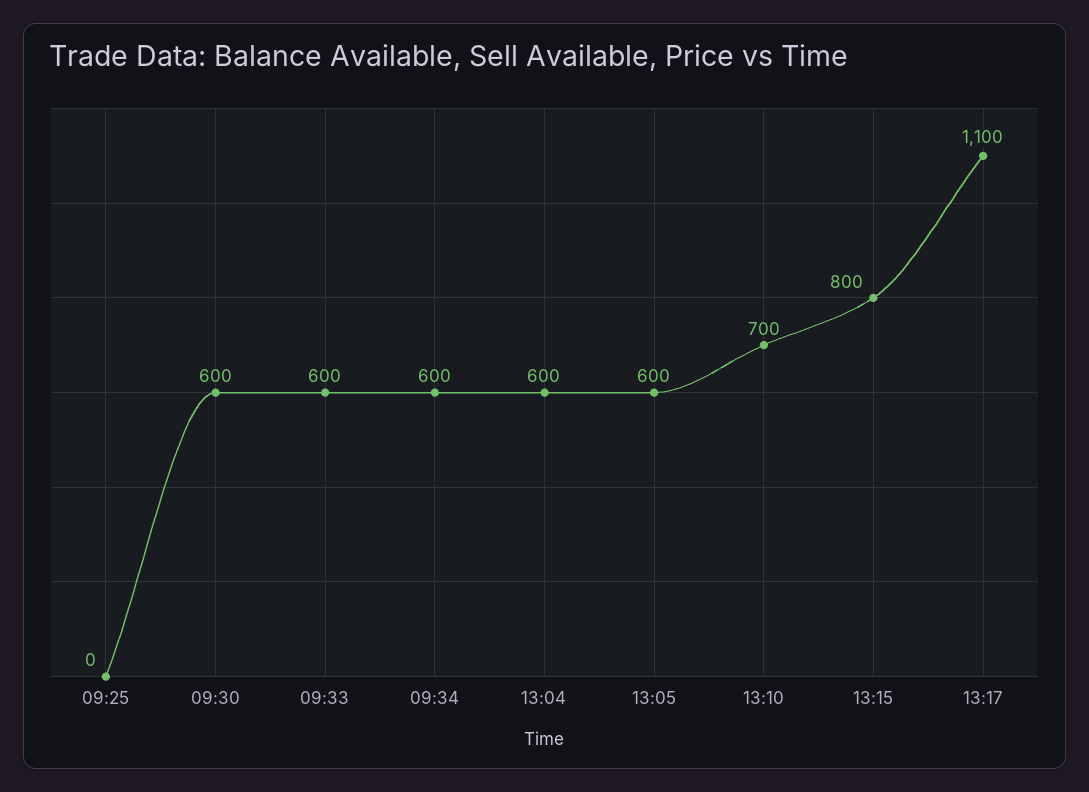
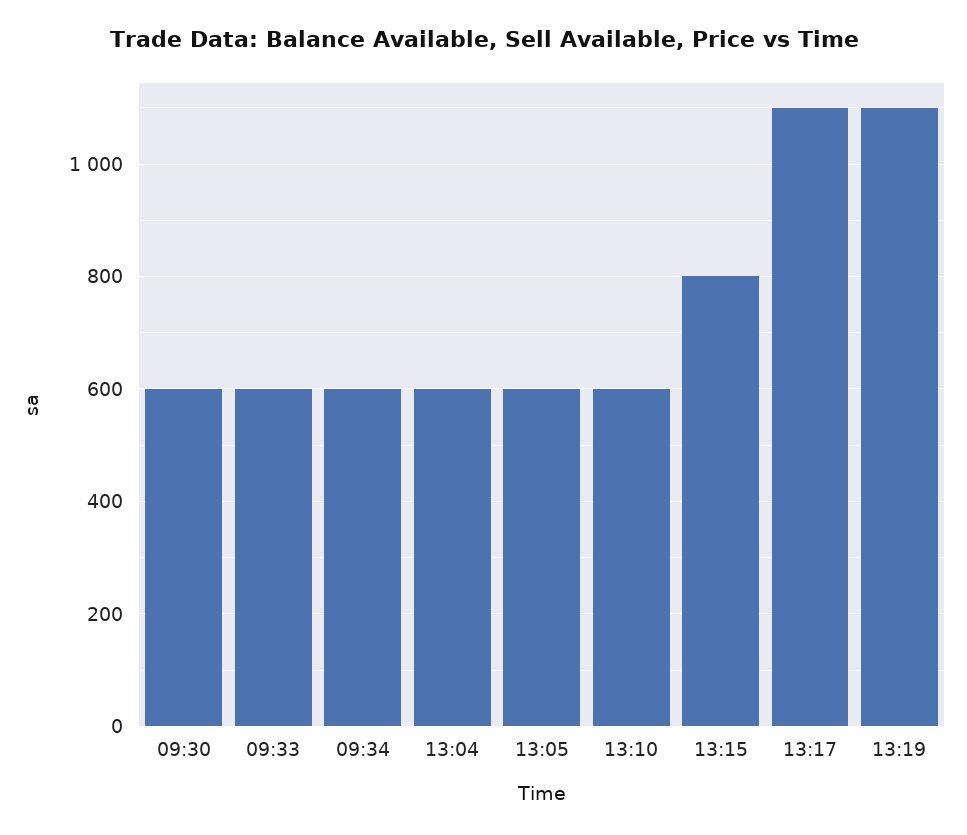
09:25: 0 -> none
13:10: 700 -> 600
13:19: none -> 1100

